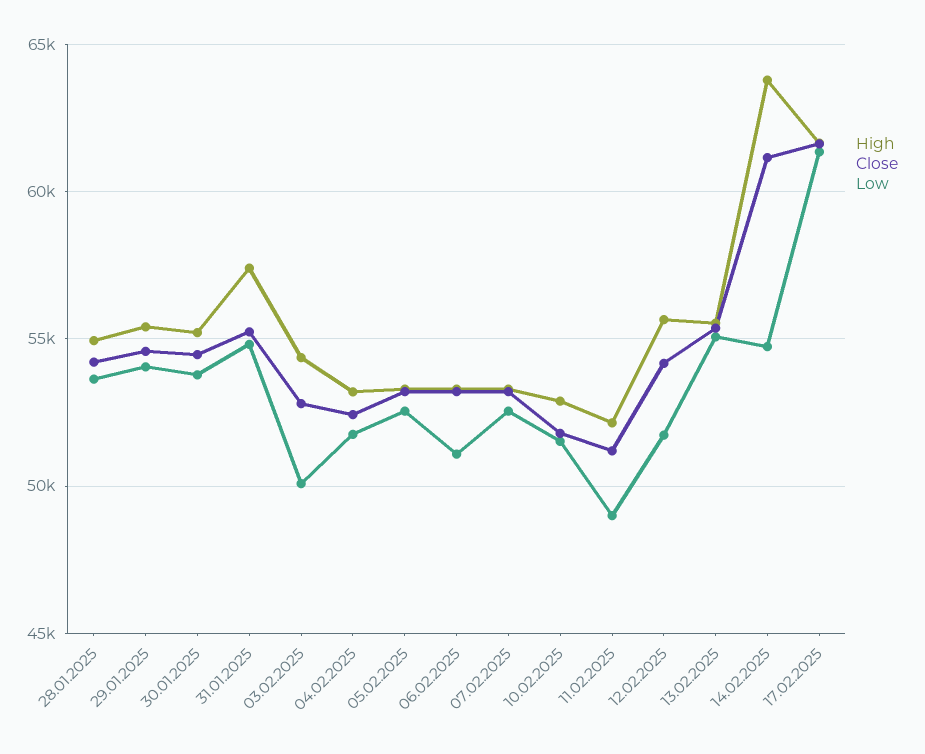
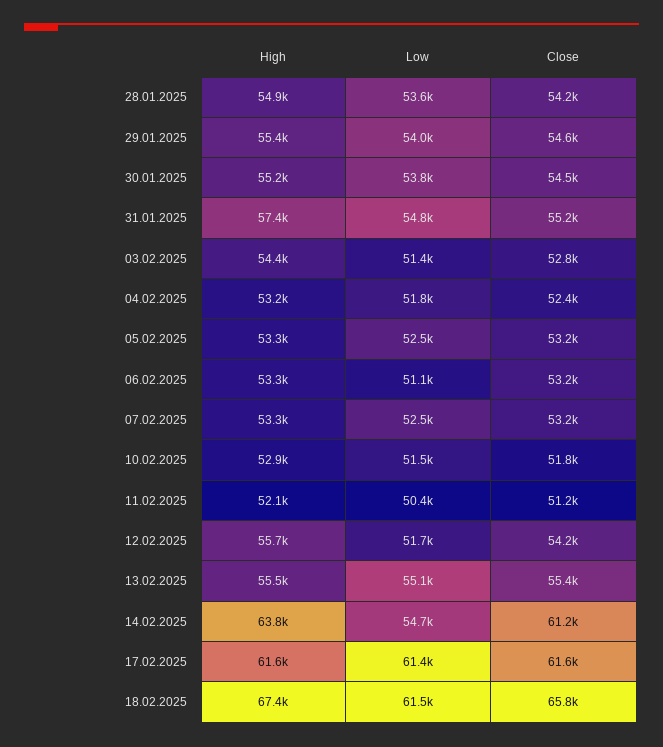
Low, 03.02.2025: 50000 -> 51400
Low, 11.02.2025: 49000 -> 50400
High, 18.02.2025: none -> 67400
Low, 18.02.2025: none -> 61500
Close, 18.02.2025: none -> 65800

